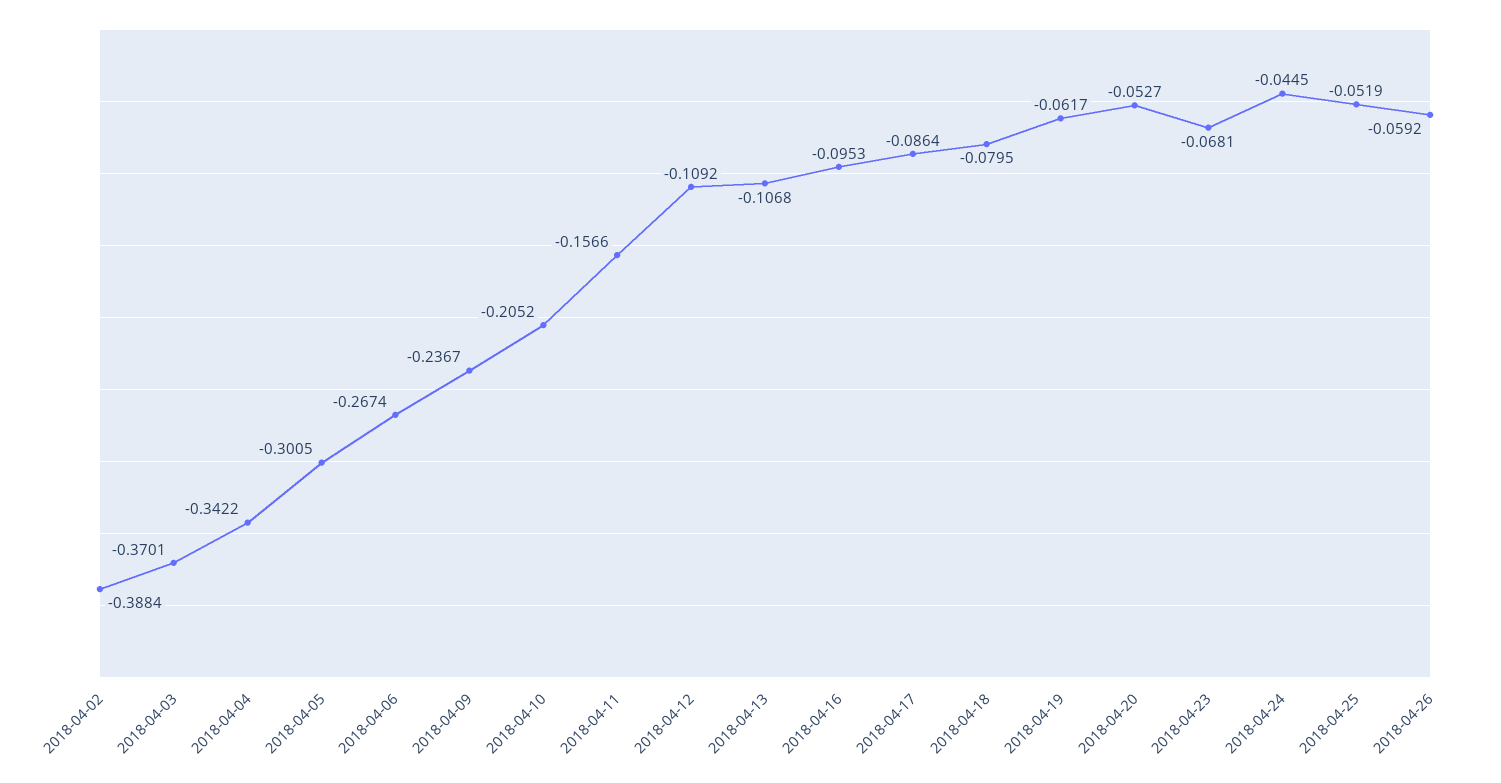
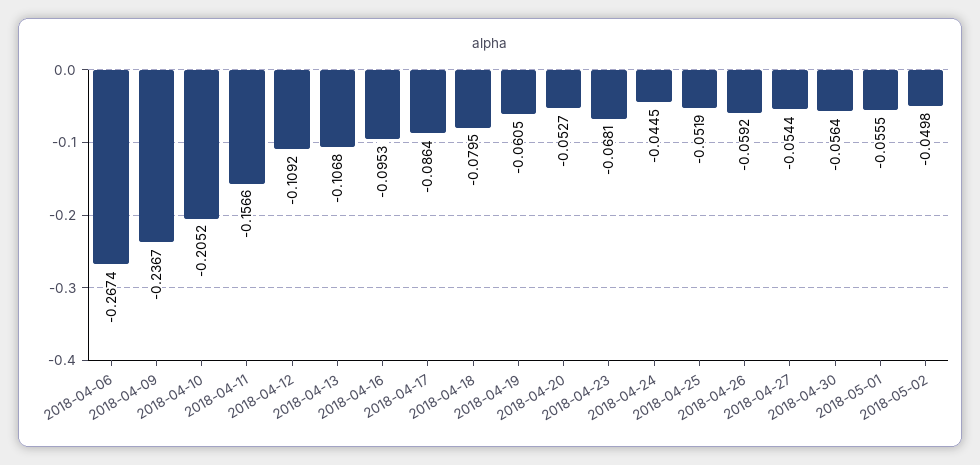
2018-04-02: -0.3884 -> none
2018-04-03: -0.3701 -> none
2018-04-04: -0.3422 -> none
2018-04-05: -0.3005 -> none
2018-04-19: -0.0617 -> -0.0605
2018-04-27: none -> -0.0544
2018-04-30: none -> -0.0564
2018-05-01: none -> -0.0555
2018-05-02: none -> -0.0498

